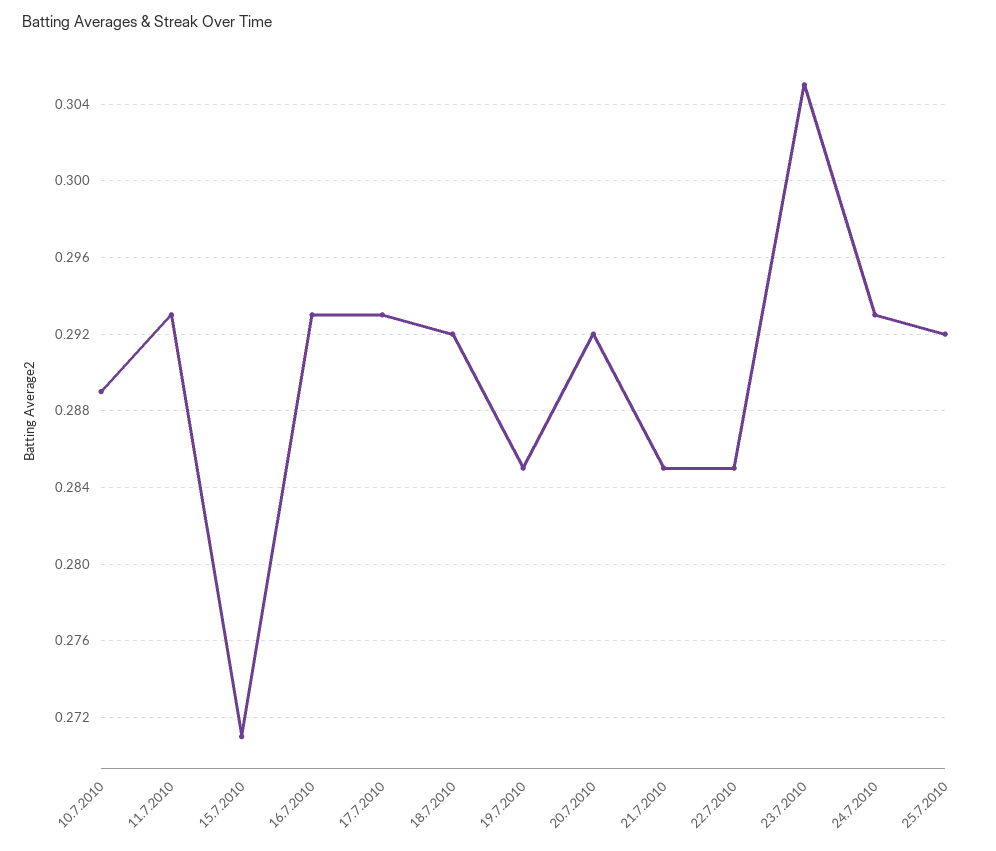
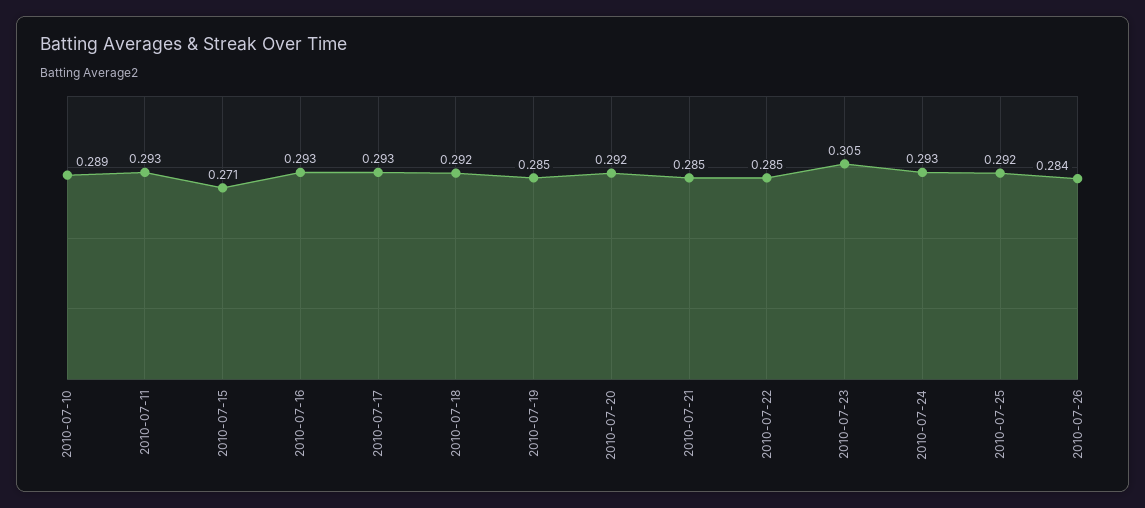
2010-07-26: none -> 0.284

